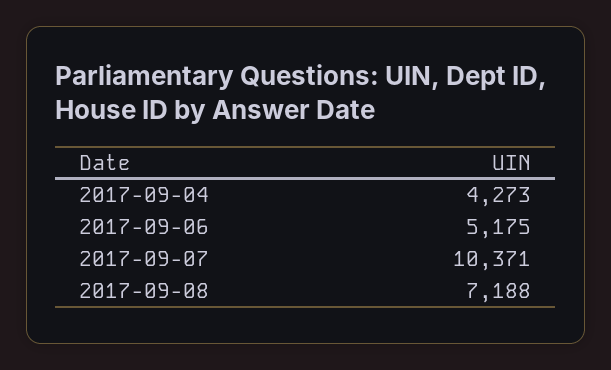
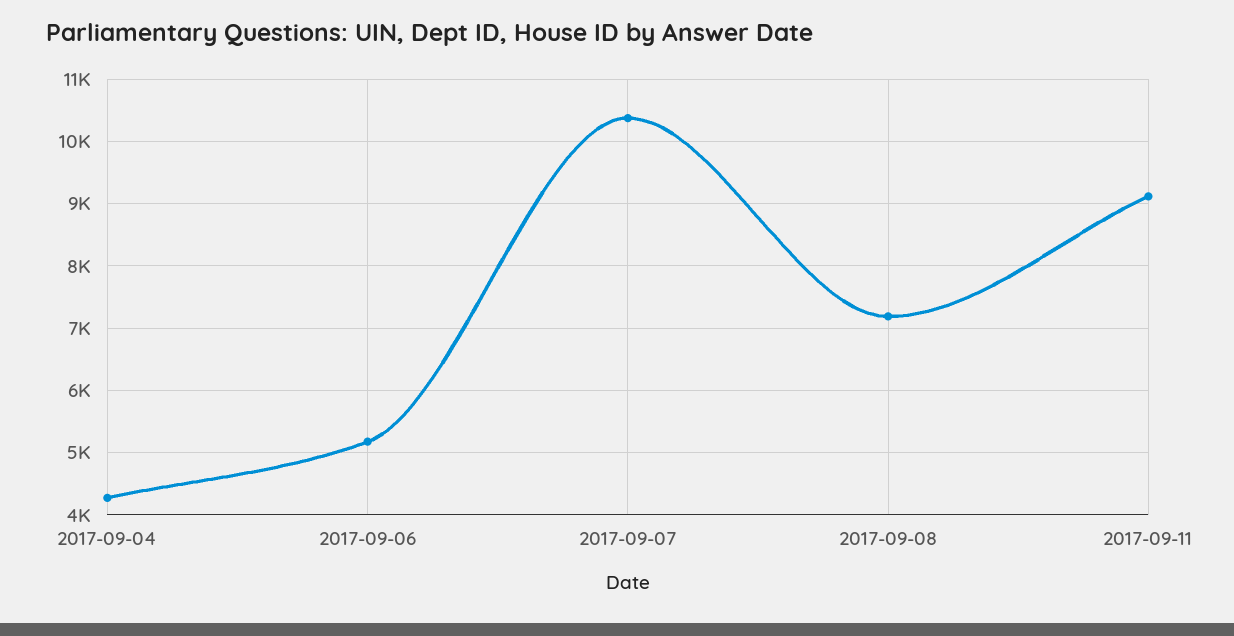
2017-09-11: none -> 9100

